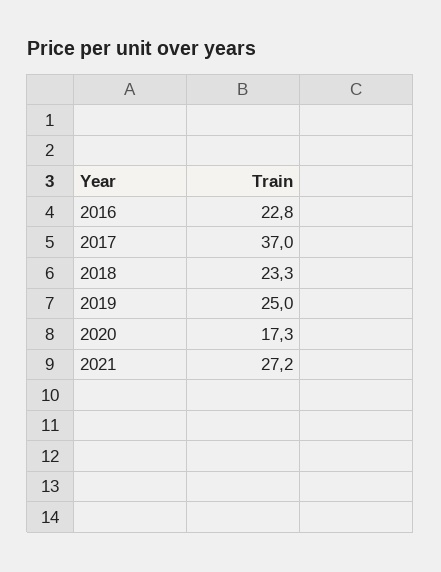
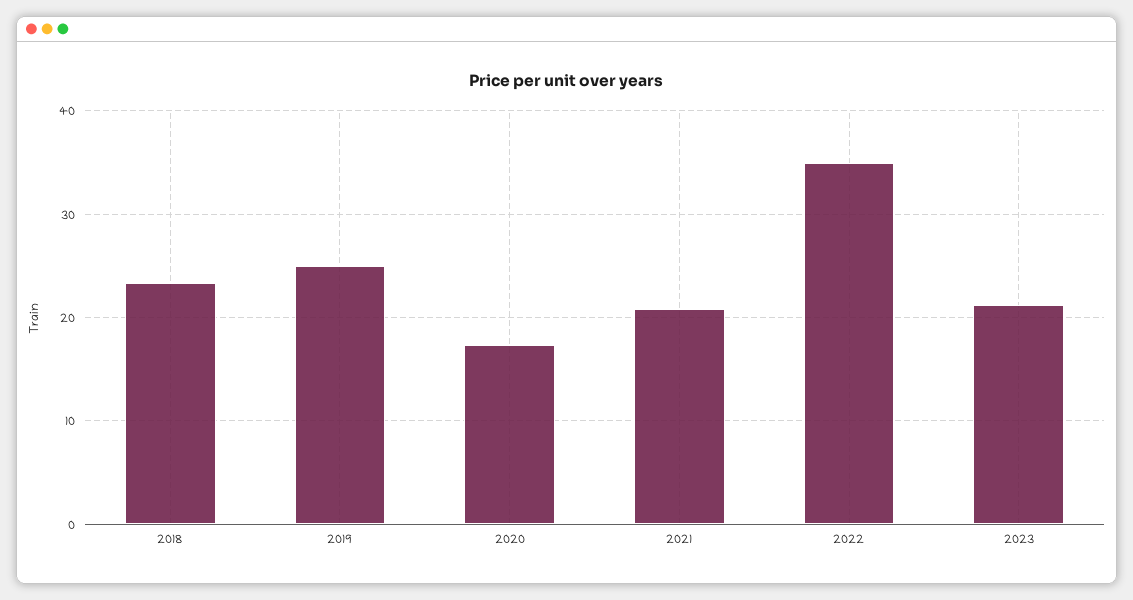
2016: 22.8 -> none
2017: 37 -> none
2021: 27.2 -> 21
2022: none -> 35
2023: none -> 21

